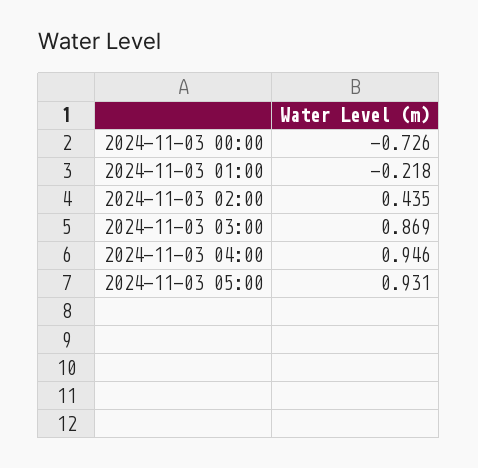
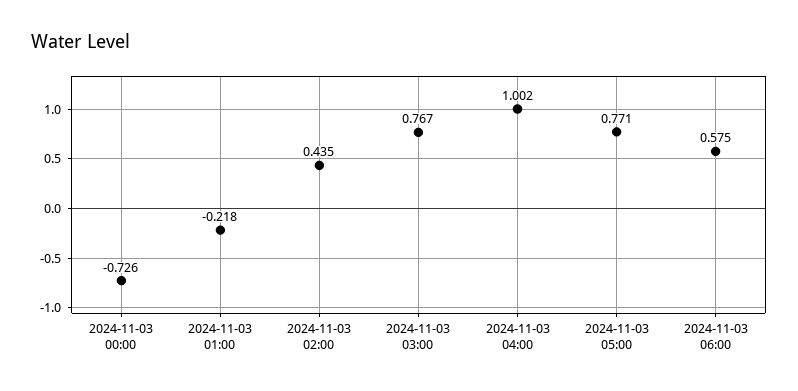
2024-11-03 03:00: 0.869 -> 0.767
2024-11-03 04:00: 0.946 -> 1.002
2024-11-03 05:00: 0.931 -> 0.771
2024-11-03 06:00: none -> 0.575

